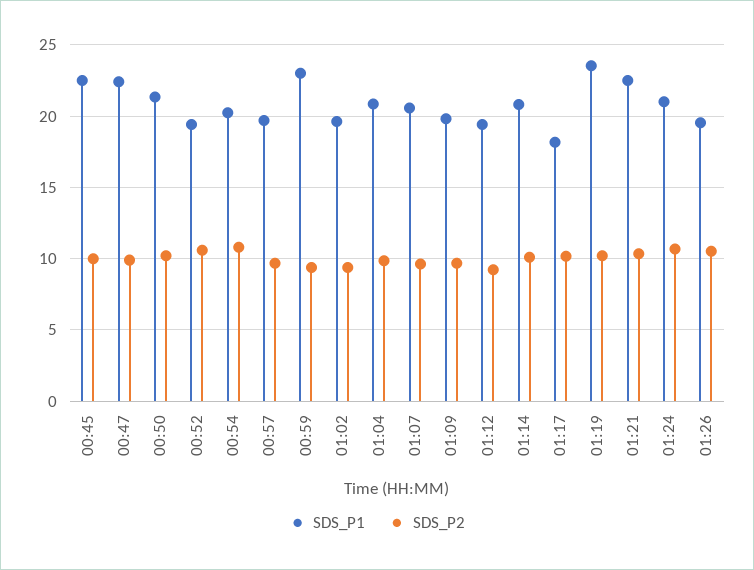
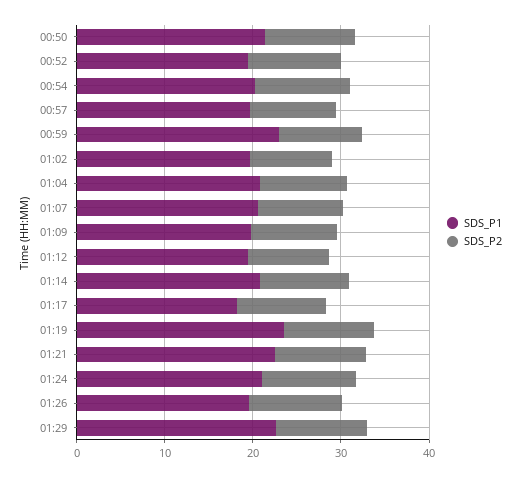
SDS_P1, 00:45: 22.5 -> none
SDS_P2, 00:45: 10 -> none
SDS_P1, 00:47: 22.5 -> none
SDS_P2, 00:47: 10 -> none
SDS_P1, 01:29: none -> 22
SDS_P2, 01:29: none -> 10

